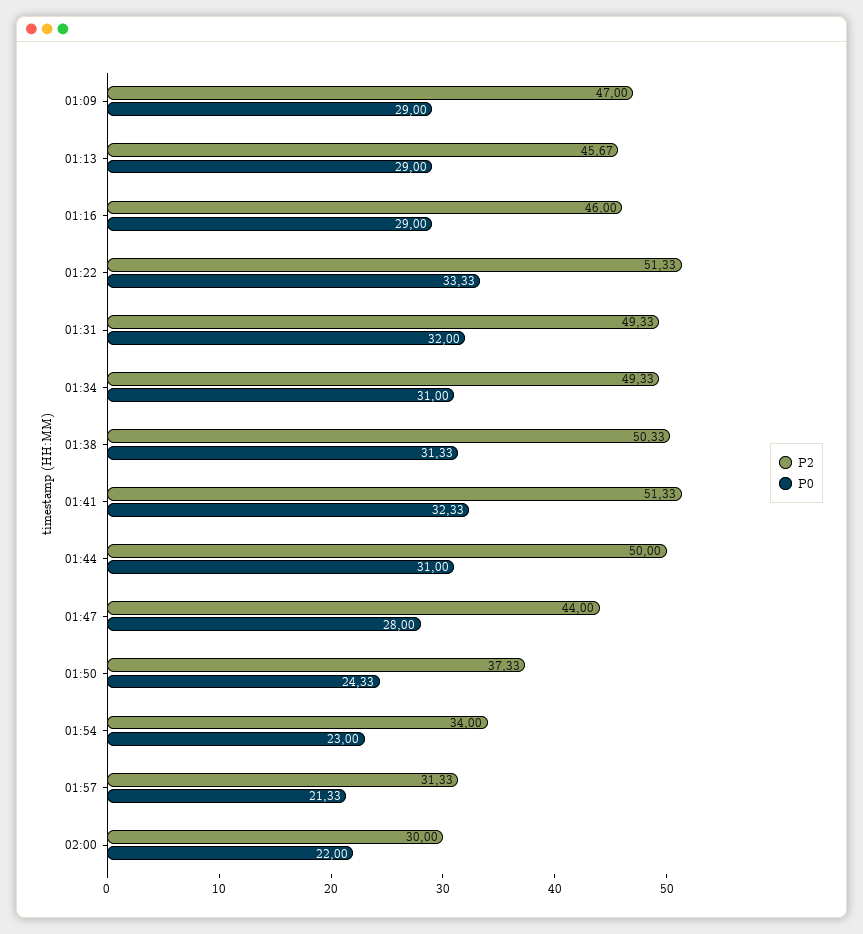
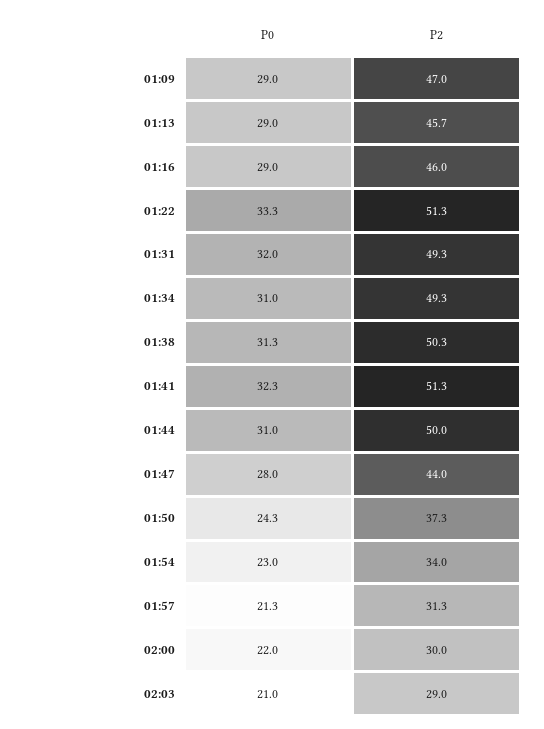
P0, 02:03: none -> 21
P2, 02:03: none -> 29

